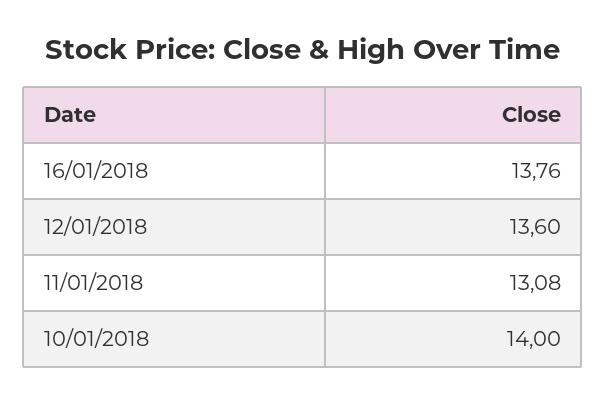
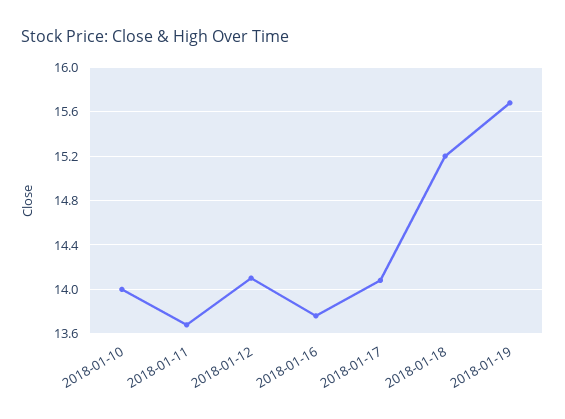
12/01/2018: 13.6 -> 14.1
11/01/2018: 13.08 -> 13.7
2018-01-17: none -> 14.1
2018-01-18: none -> 15.2
2018-01-19: none -> 15.7

